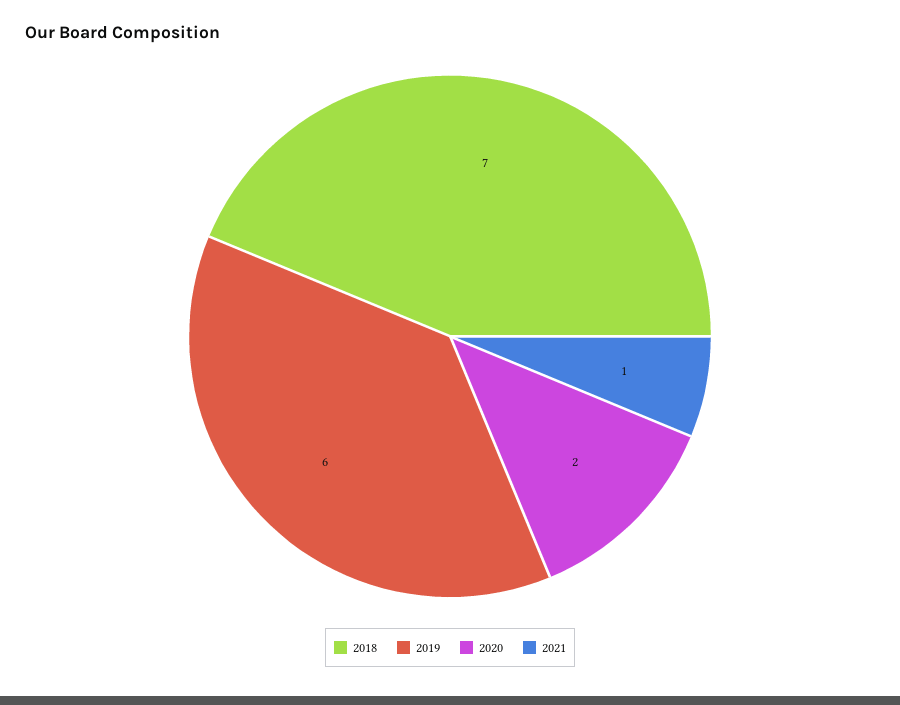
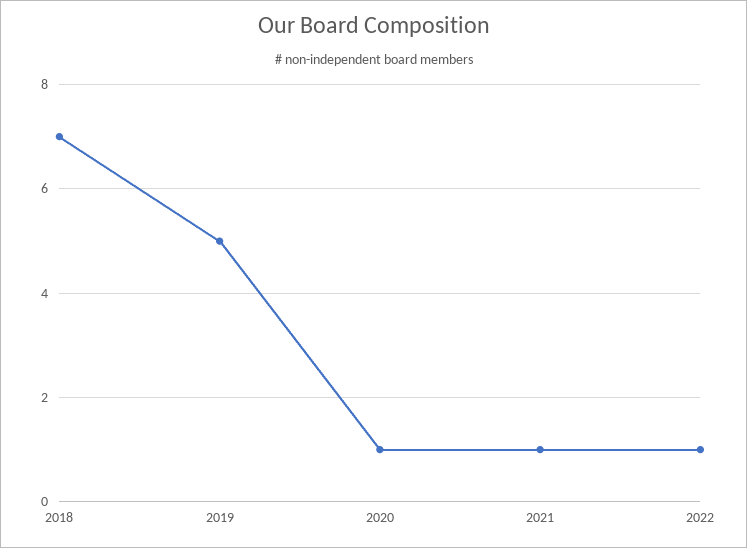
2019: 6 -> 5
2020: 2 -> 1
2022: none -> 1

